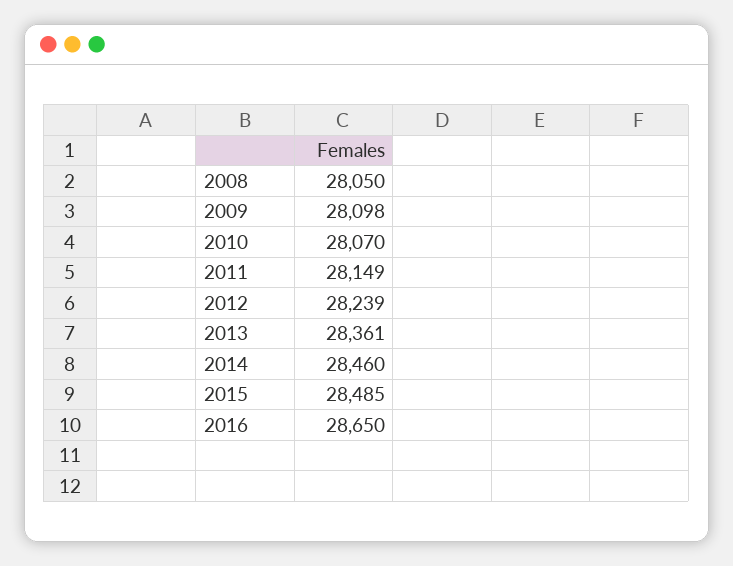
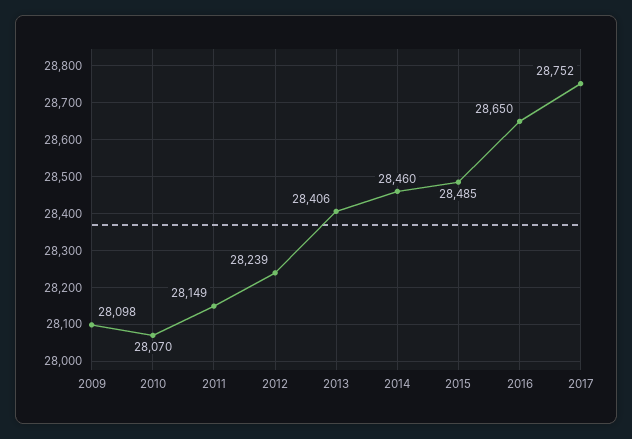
2008: 28050 -> none
2013: 28361 -> 28406
2017: none -> 28752

